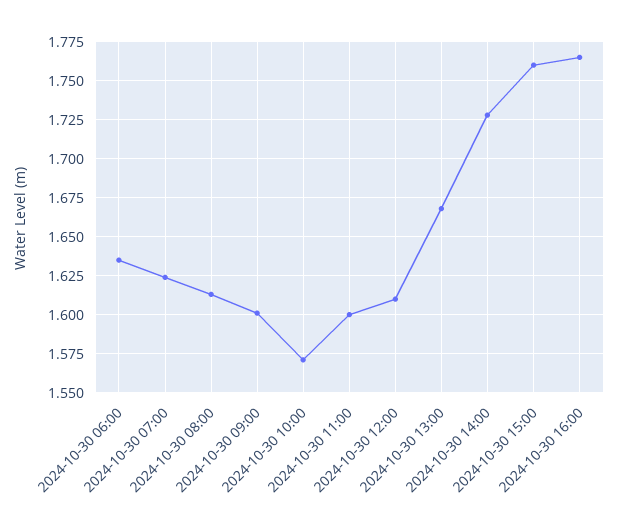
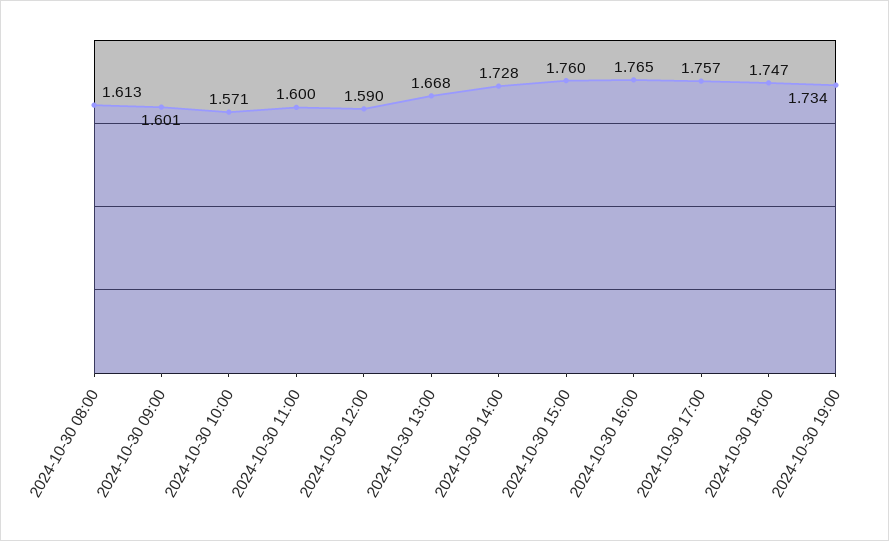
2024-10-30 06:00: 1.635 -> none
2024-10-30 07:00: 1.625 -> none
2024-10-30 12:00: 1.61 -> 1.59
2024-10-30 17:00: none -> 1.757
2024-10-30 18:00: none -> 1.747
2024-10-30 19:00: none -> 1.734

